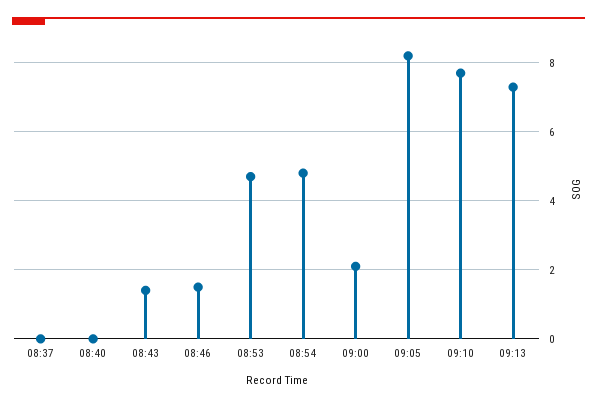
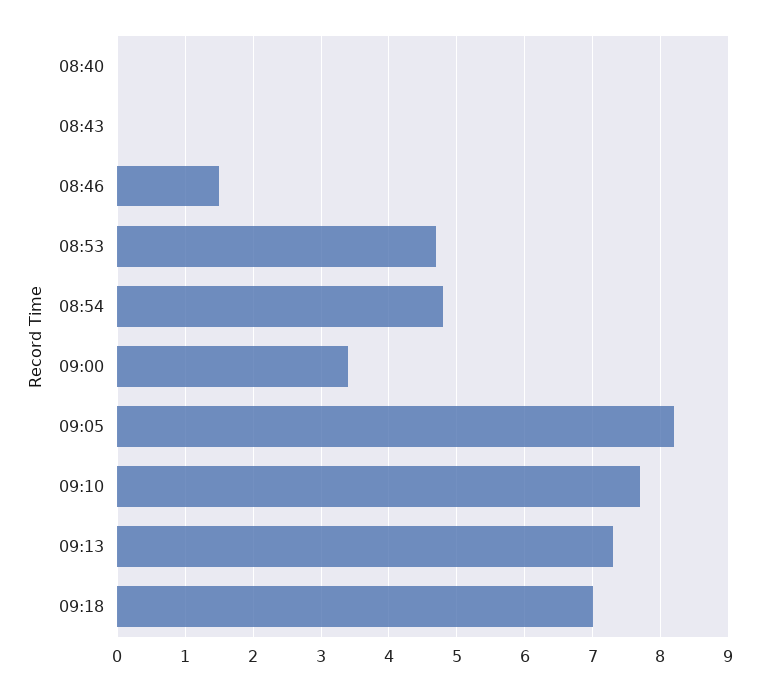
08:37: 0 -> none
08:43: 1.5 -> 0
09:00: 2 -> 3.4
09:18: none -> 7

